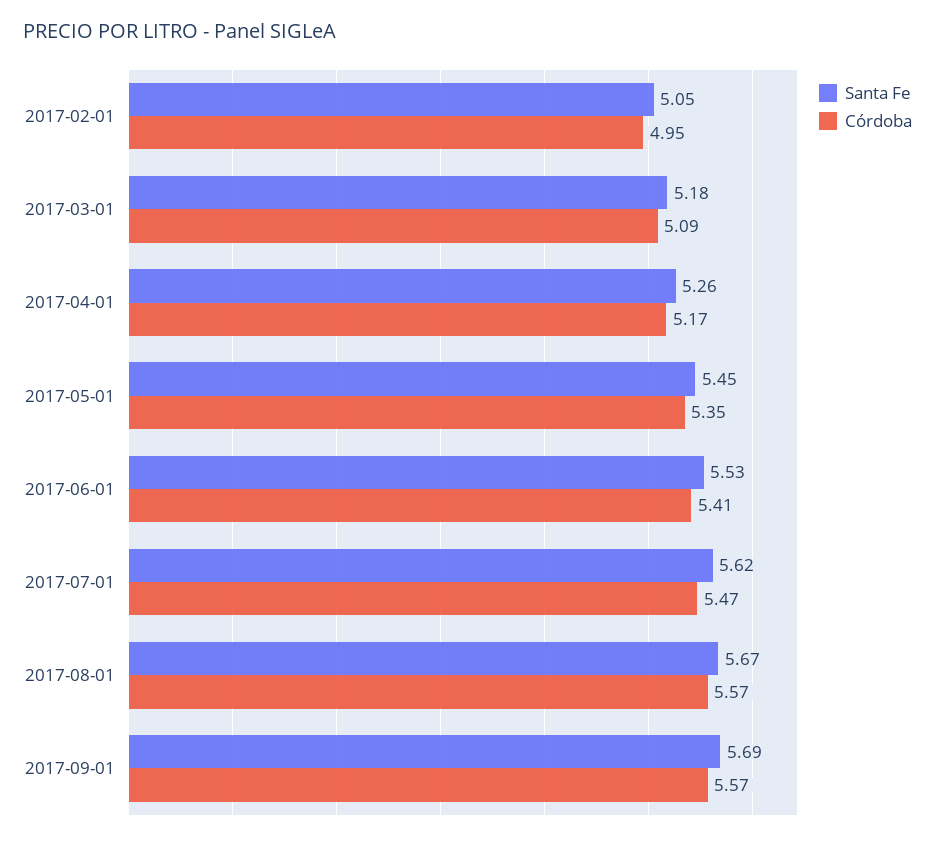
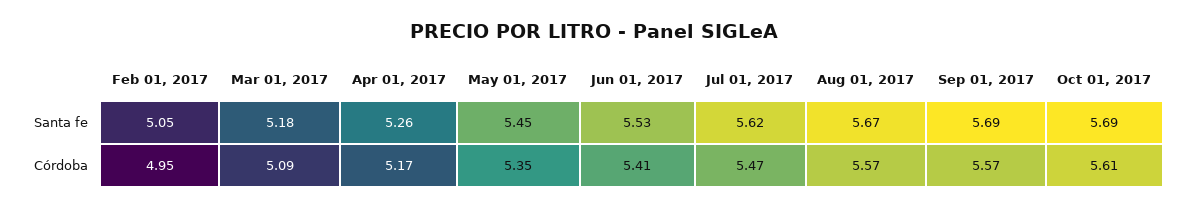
Santa Fe, Oct 01, 2017: none -> 5.69
Córdoba, Oct 01, 2017: none -> 5.61

